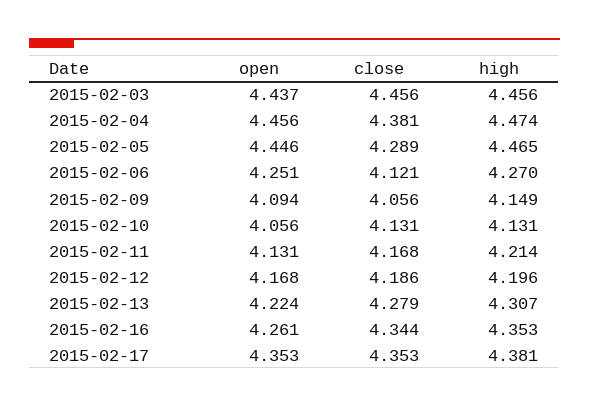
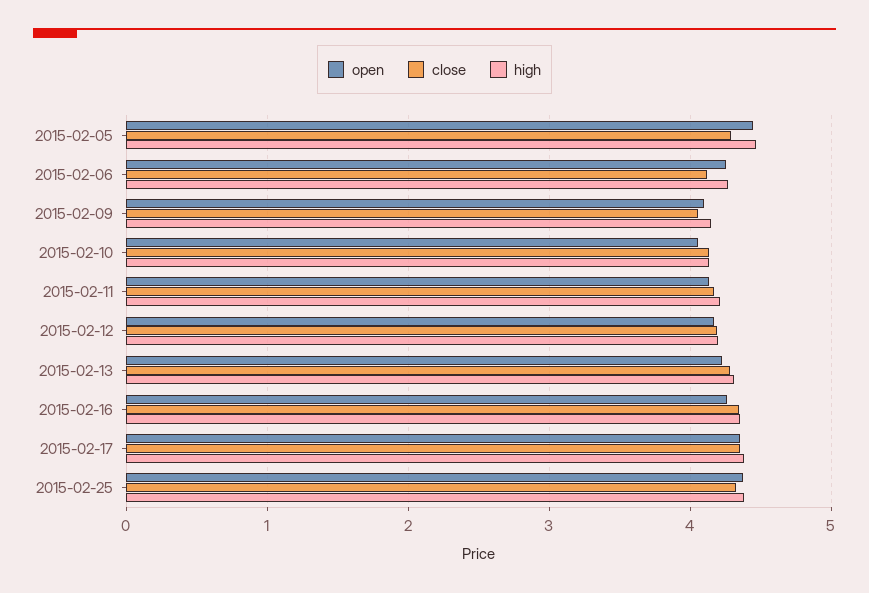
open, 2015-02-03: 4.437 -> none
close, 2015-02-03: 4.456 -> none
high, 2015-02-03: 4.456 -> none
open, 2015-02-04: 4.456 -> none
close, 2015-02-04: 4.381 -> none
high, 2015-02-04: 4.474 -> none
open, 2015-02-25: none -> 4.4
close, 2015-02-25: none -> 4.3
high, 2015-02-25: none -> 4.4

